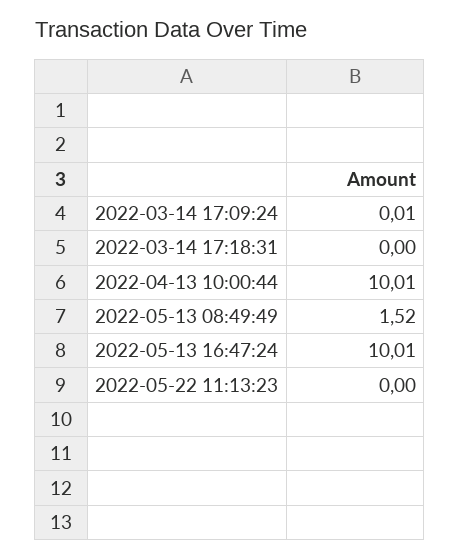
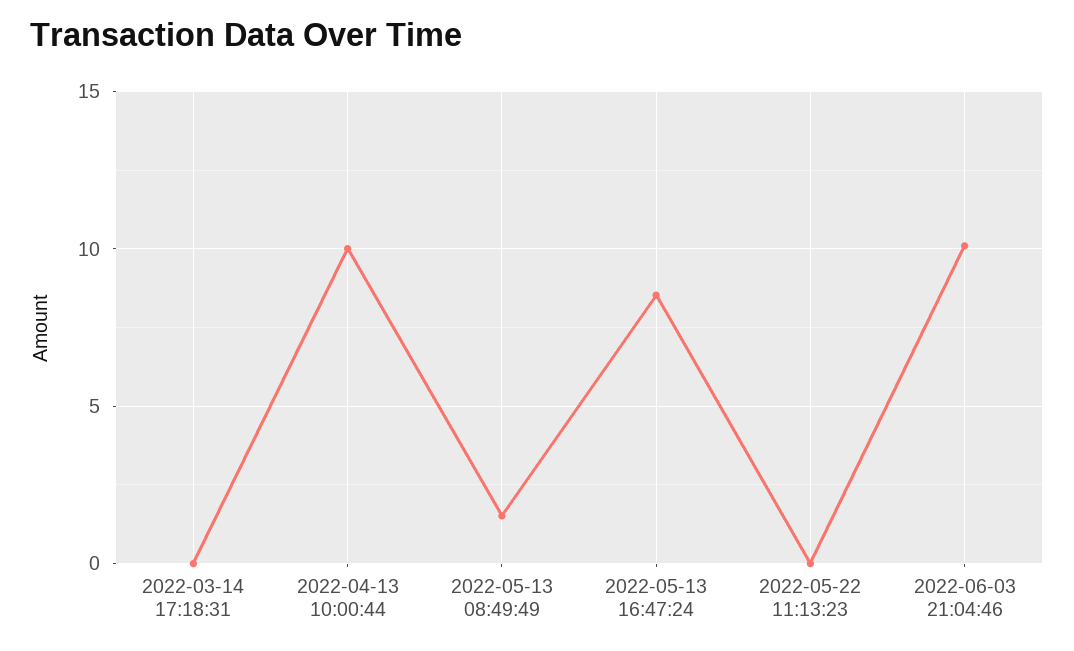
2022-03-14 17:09:24: 0.01 -> none
2022-05-13 16:47:24: 10.01 -> 8.5
2022-06-03 21:04:46: none -> 10

